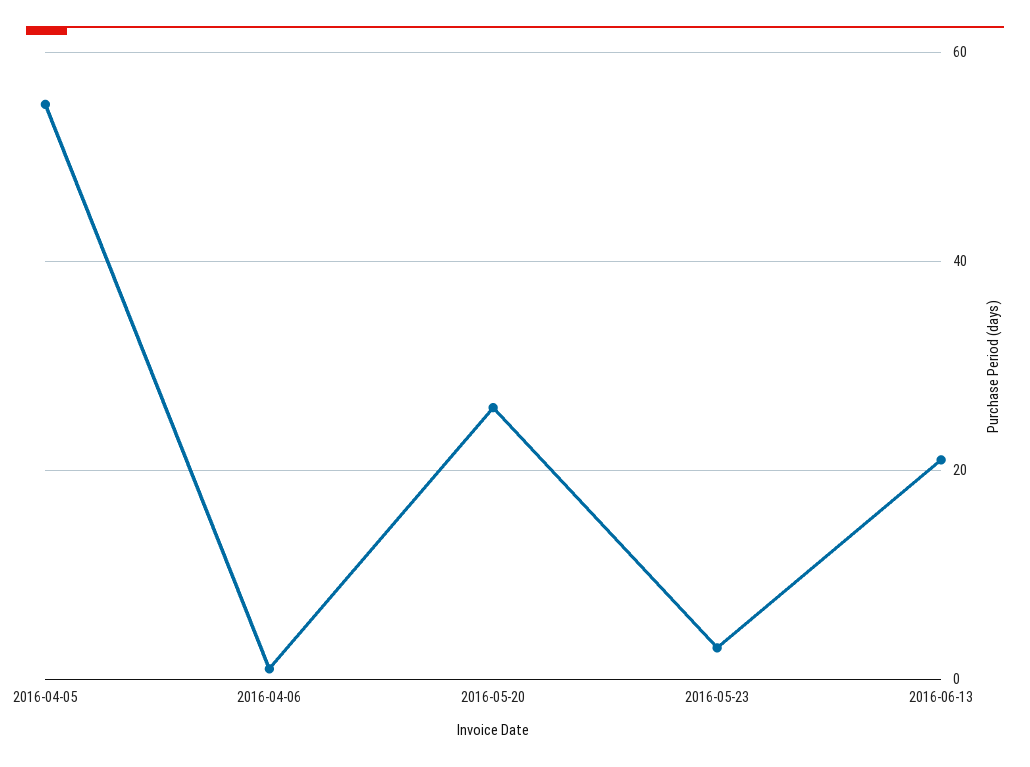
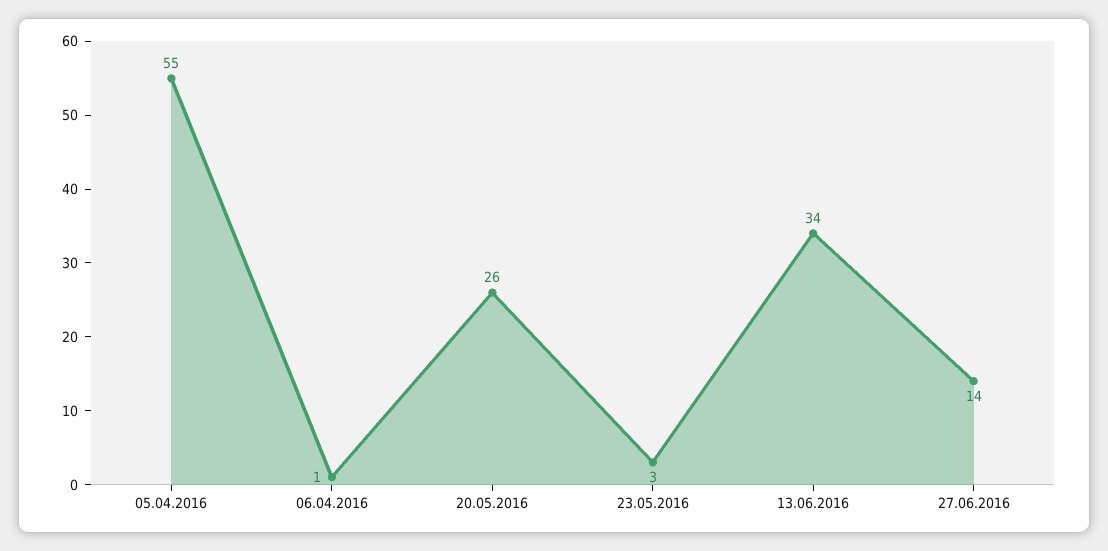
2016-06-13: 20 -> 34
27.06.2016: none -> 14

